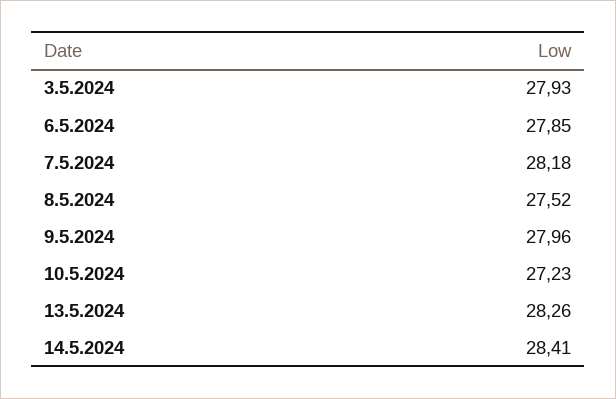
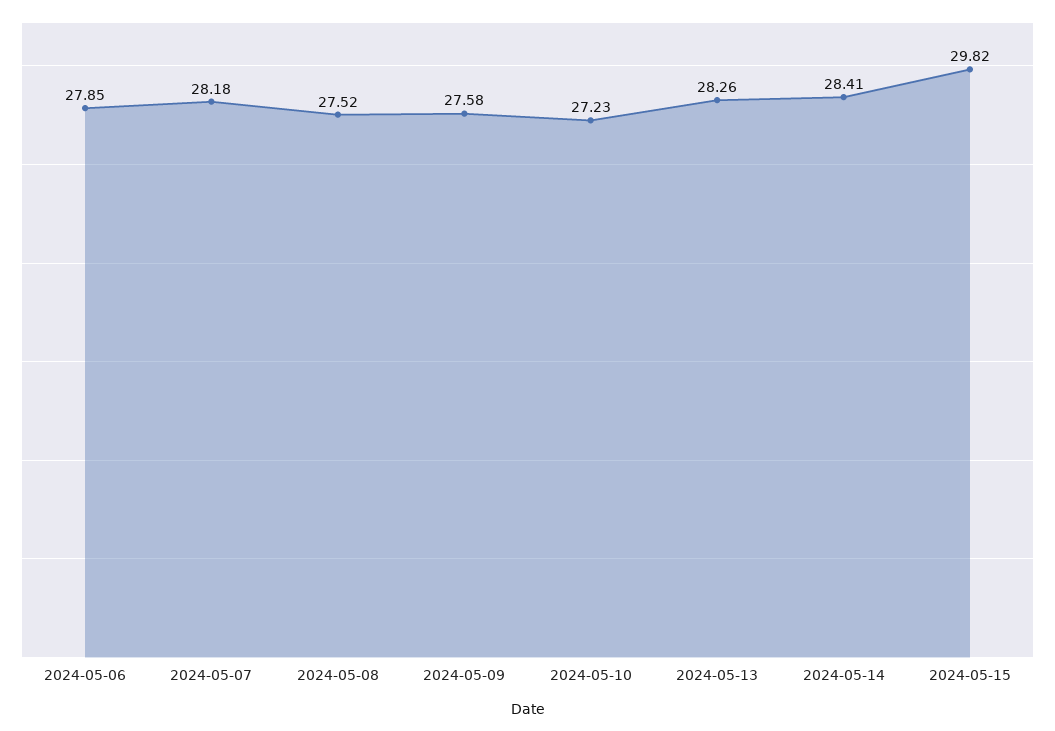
3.5.2024: 27.93 -> none
9.5.2024: 27.96 -> 27.58
2024-05-15: none -> 29.82

